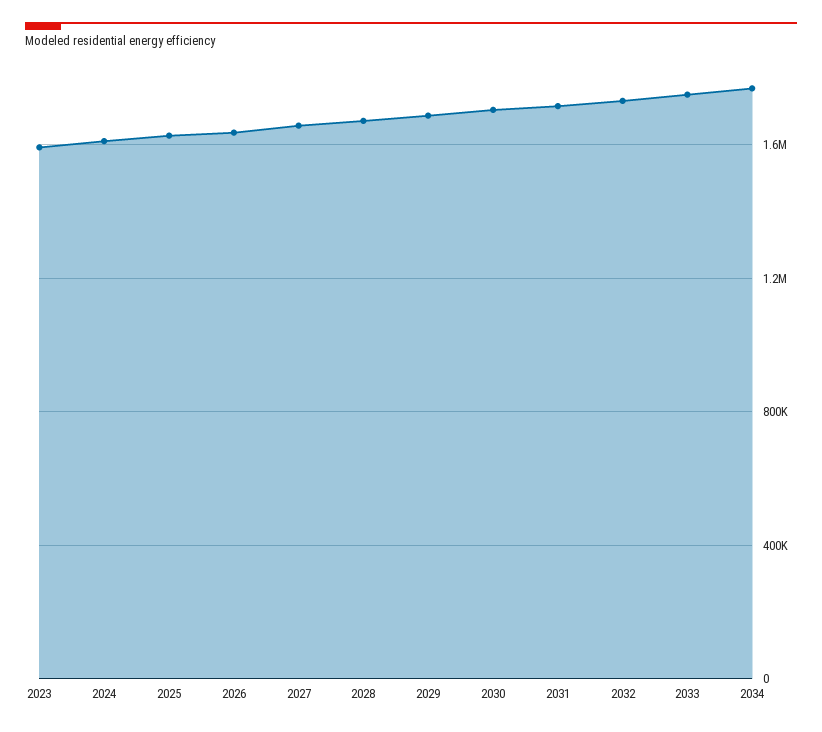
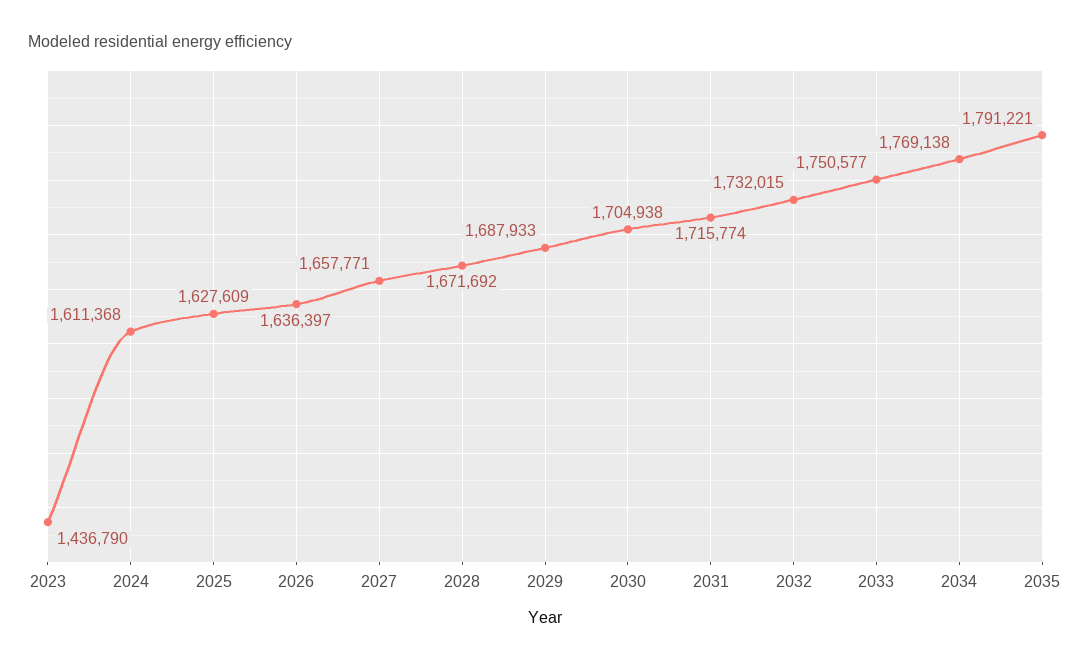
2023: 1600000 -> 1436790
2035: none -> 1791221

